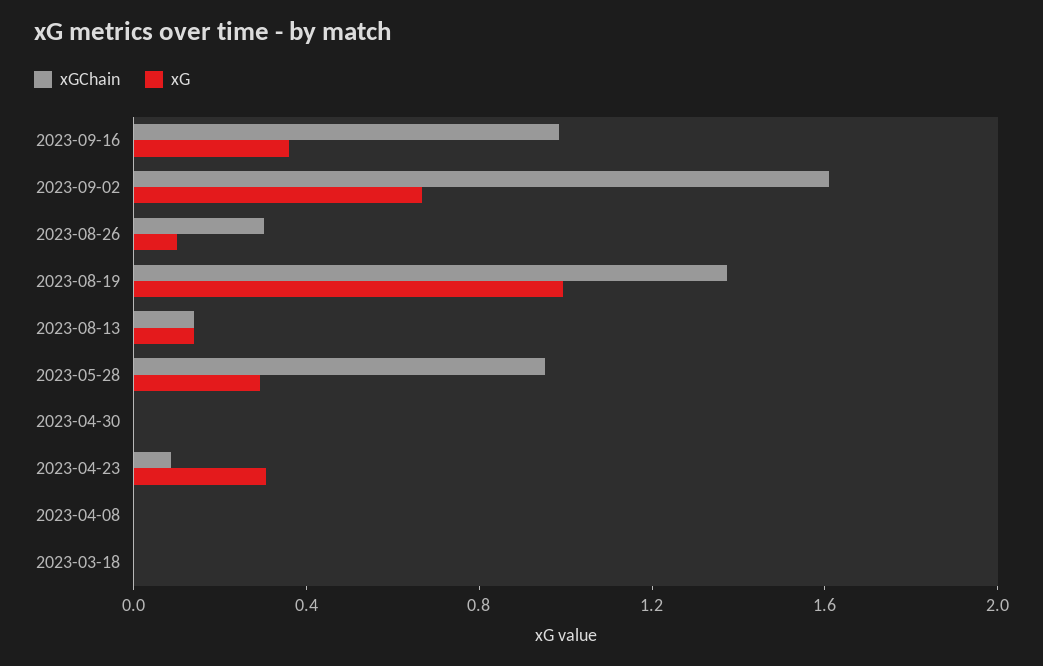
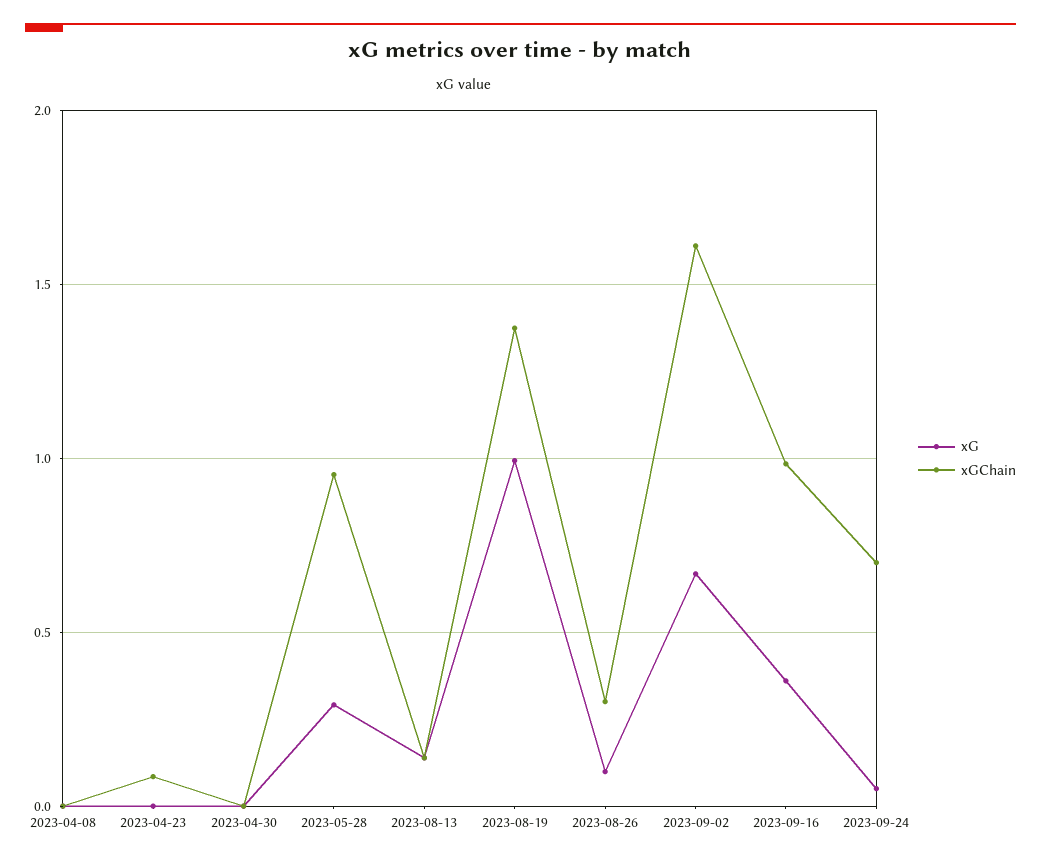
xG, 2023-04-23: 0.3 -> 0
xGChain, 2023-03-18: 0 -> none
xG, 2023-03-18: 0 -> none
xG, 2023-09-24: none -> 0.05
xGChain, 2023-09-24: none -> 0.7

